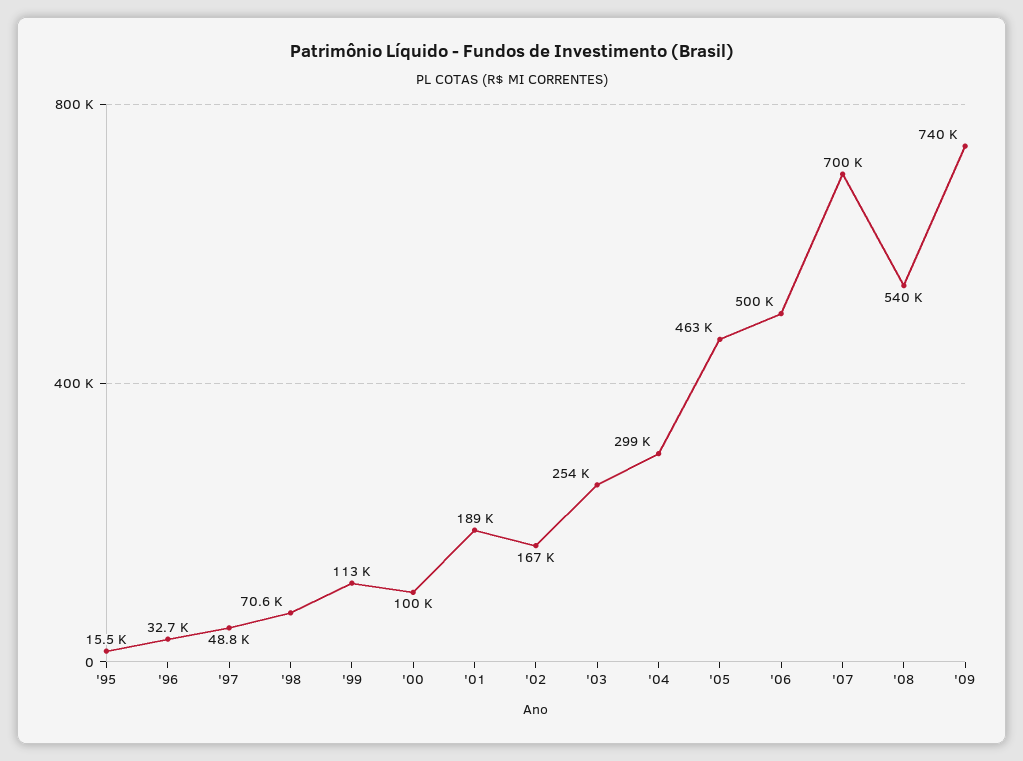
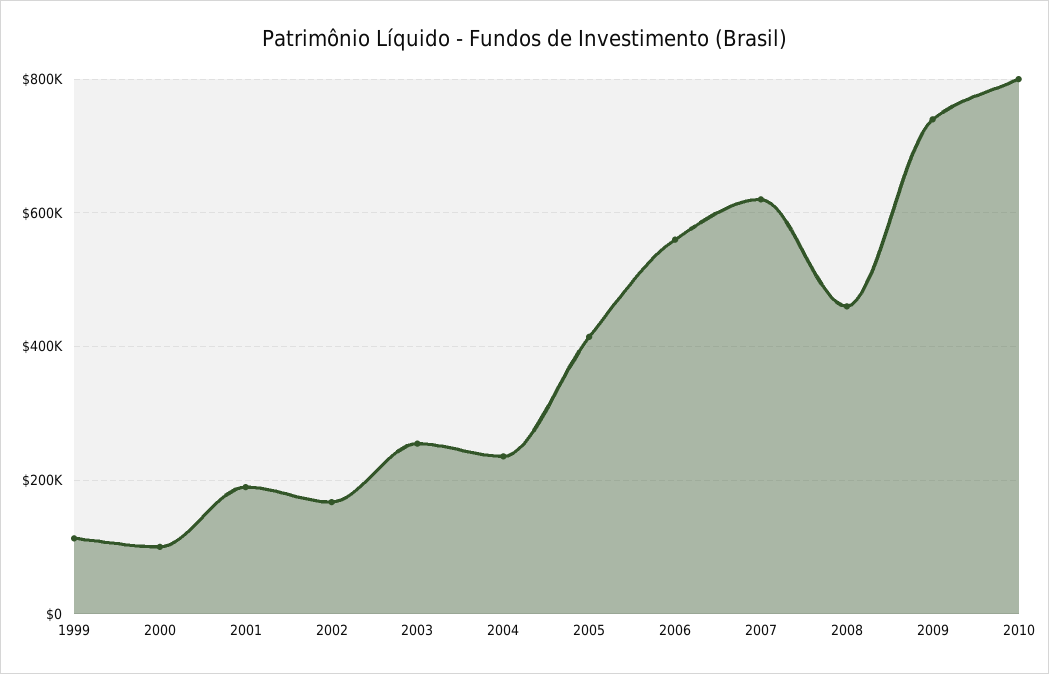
'95: 15500 -> none
'96: 32700 -> none
'97: 48800 -> none
'98: 70600 -> none
'04: 299000 -> 240000
'05: 463000 -> 420000
'06: 500000 -> 560000
'07: 700000 -> 620000
'08: 540000 -> 460000
2010: none -> 800000

